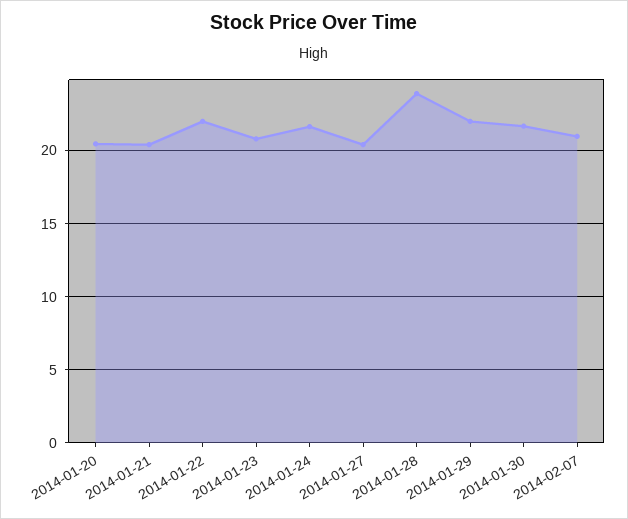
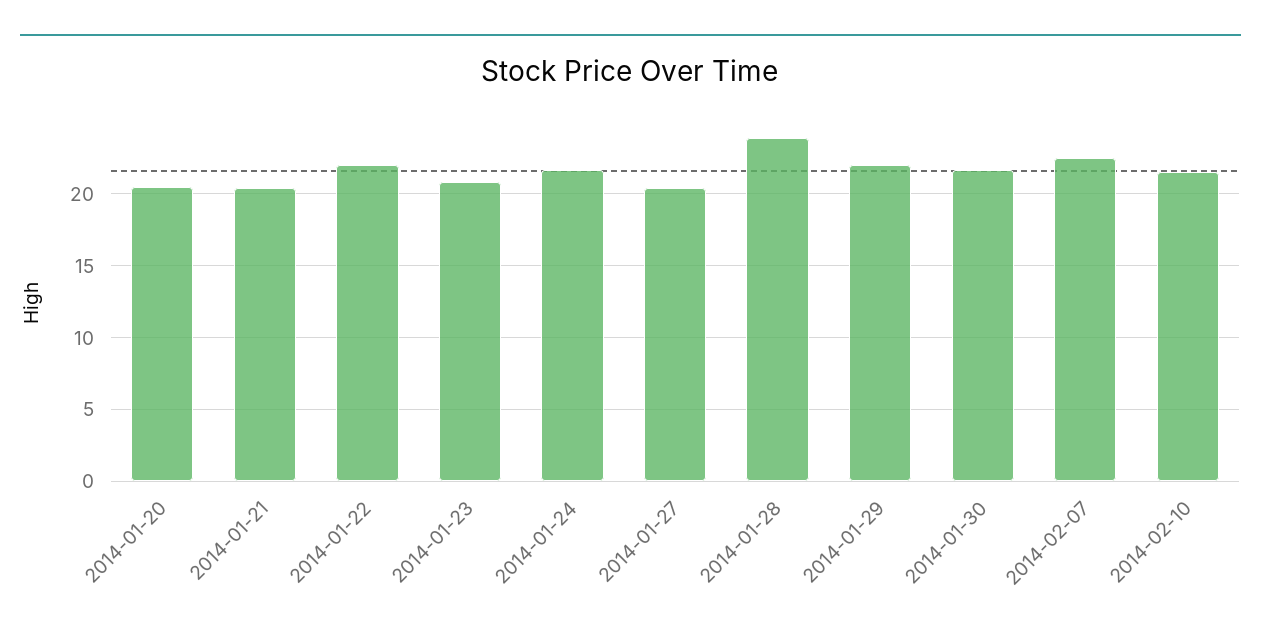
2014-02-07: 21 -> 22.5
2014-02-10: none -> 21.5

